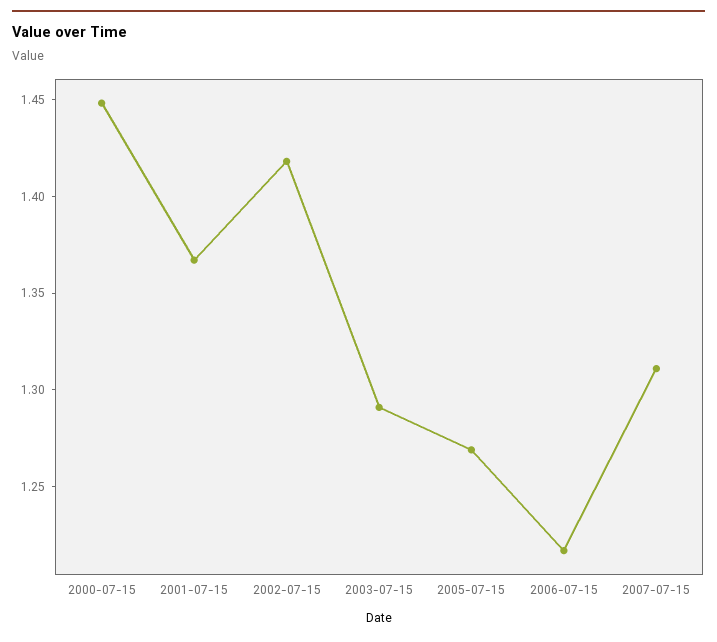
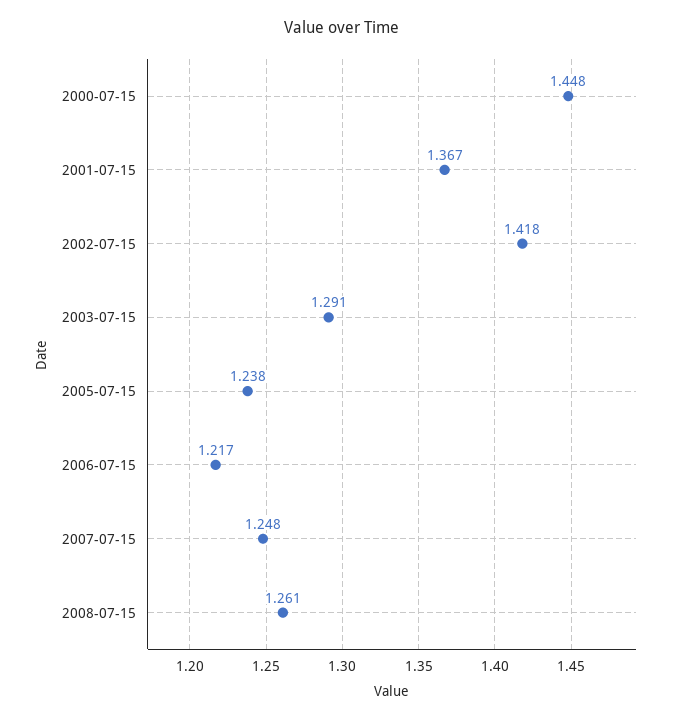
2005-07-15: 1.27 -> 1.238
2007-07-15: 1.31 -> 1.248
2008-07-15: none -> 1.261

